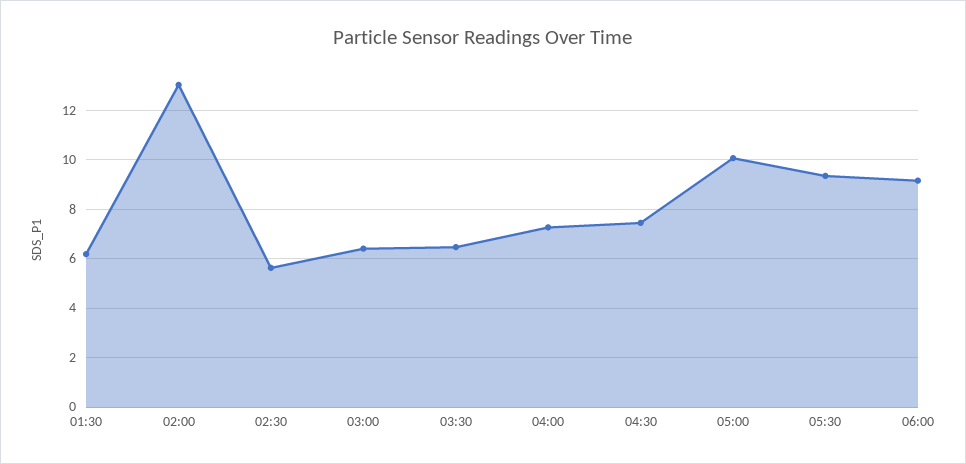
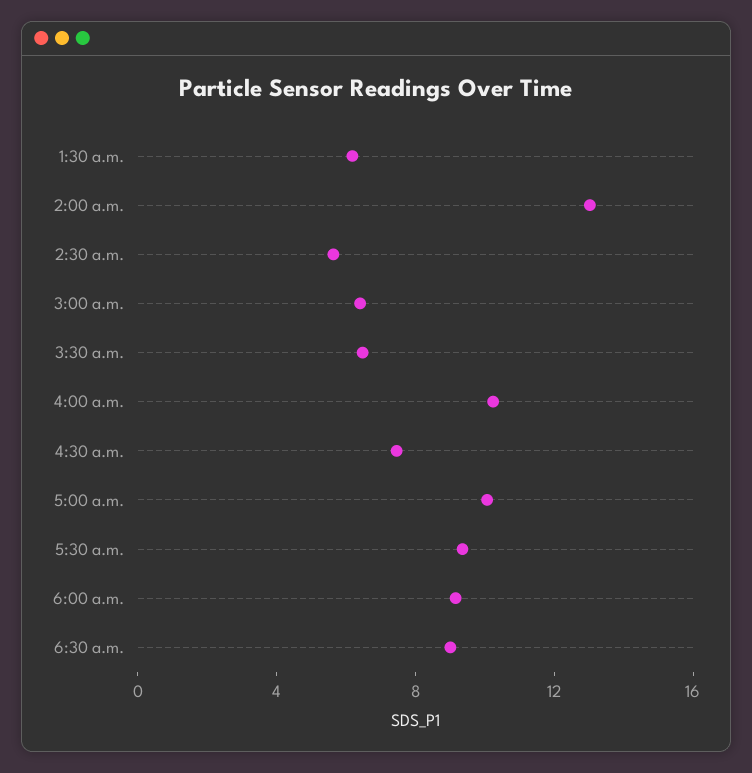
04:00: 7.25 -> 10
6:30 a.m.: none -> 9

